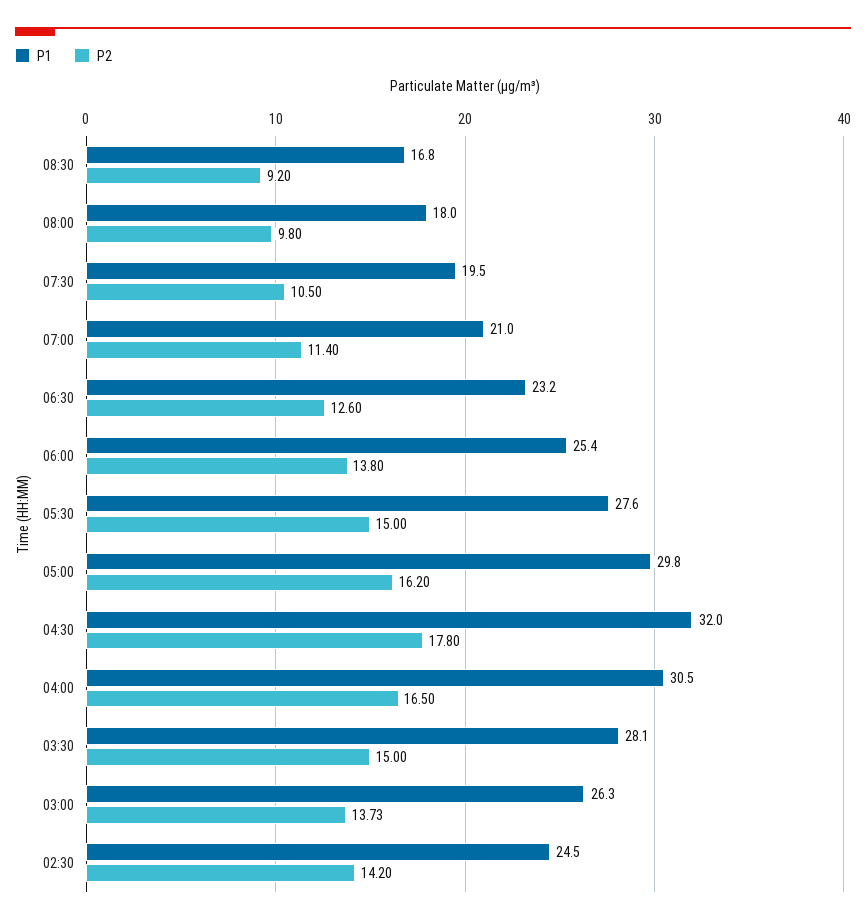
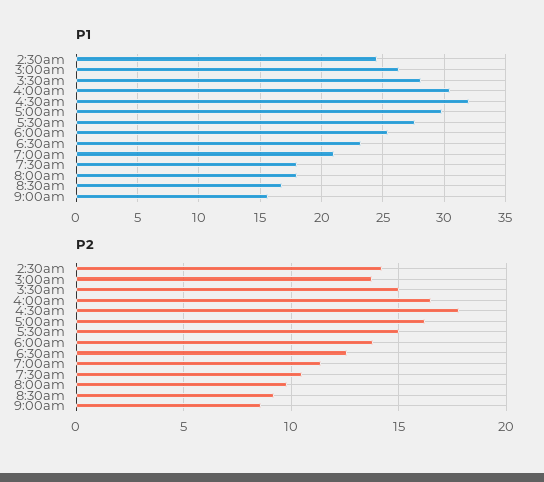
P1, 07:30: 19.5 -> 18
P1, 9:00am: none -> 15.5
P2, 9:00am: none -> 8.5

